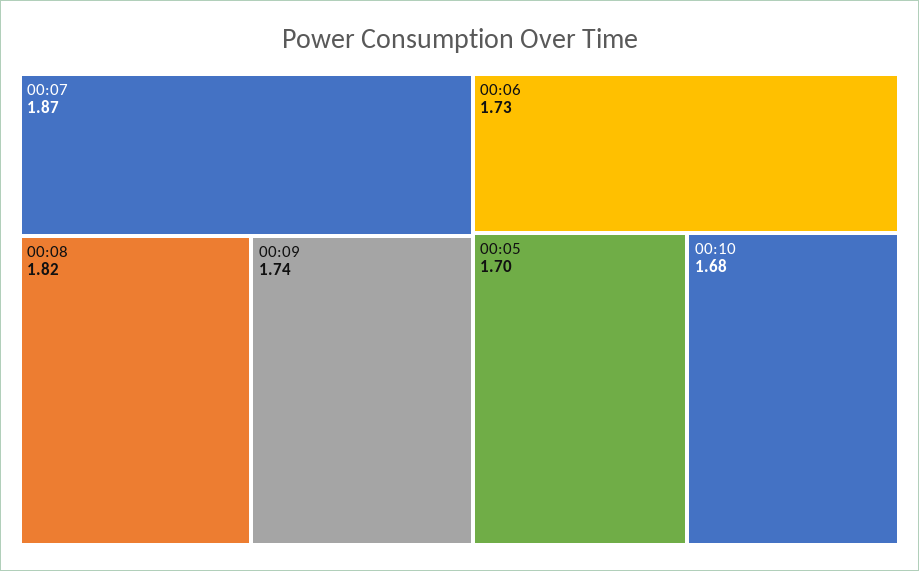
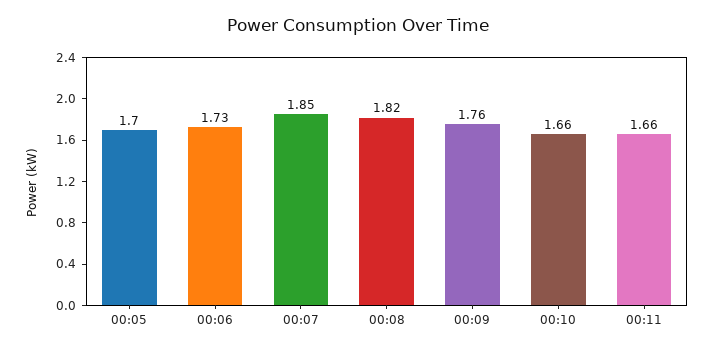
00:07: 1.87 -> 1.85
00:09: 1.74 -> 1.76
00:10: 1.68 -> 1.66
00:11: none -> 1.66

